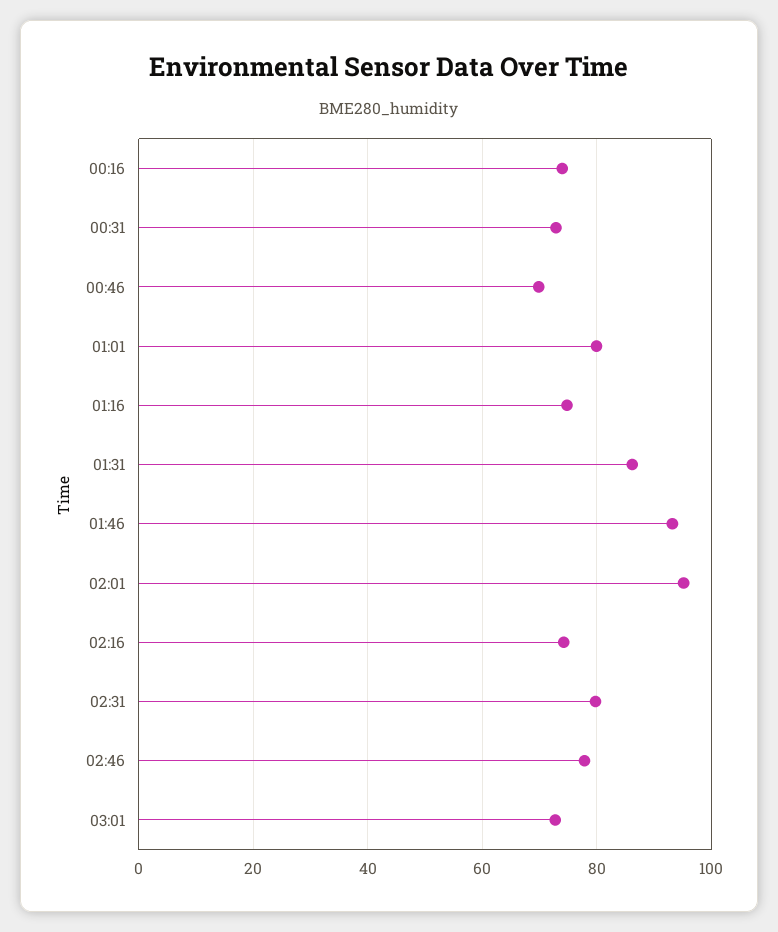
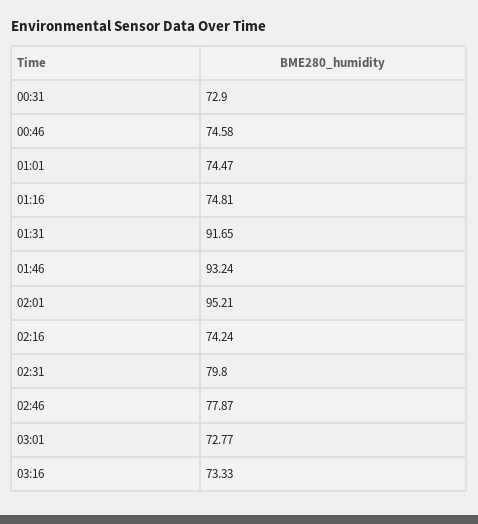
00:16: 74 -> none
00:46: 70 -> 74.58
01:01: 80 -> 74.47
01:31: 86 -> 91.65
03:16: none -> 73.33

